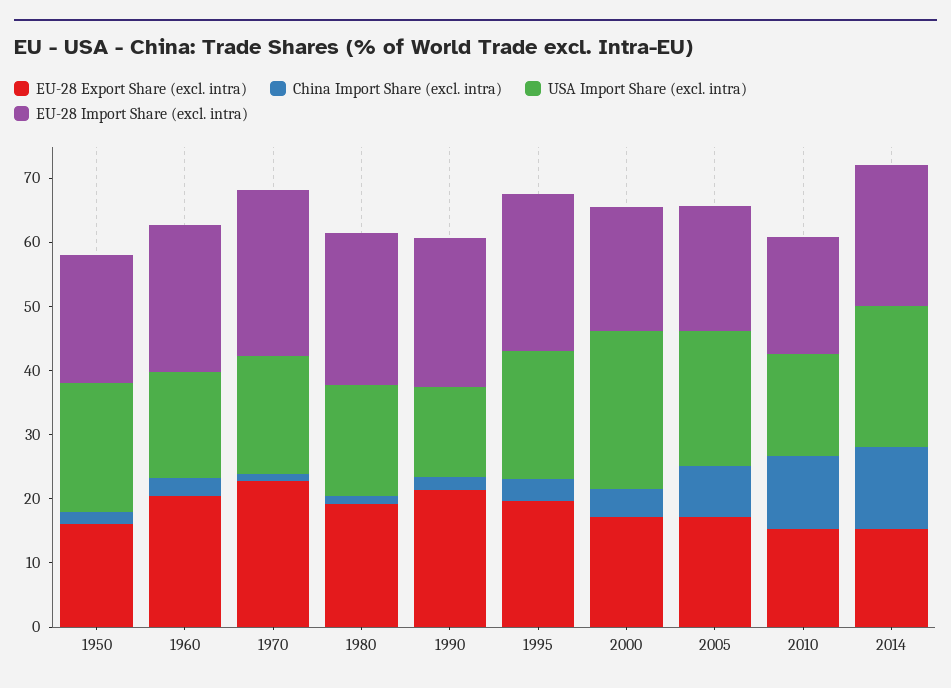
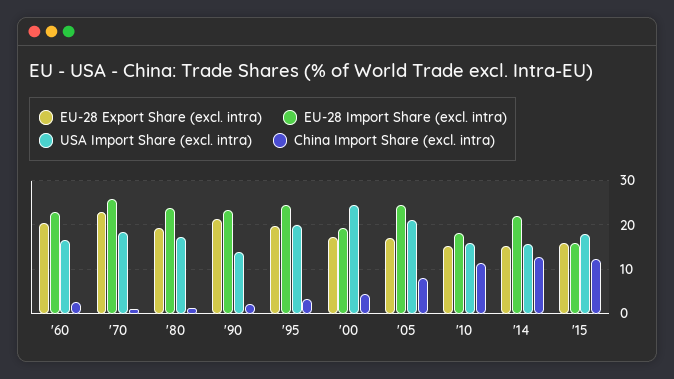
EU-28 Export Share (excl. intra), 1950: 16 -> none
China Import Share (excl. intra), 1950: 2 -> none
USA Import Share (excl. intra), 1950: 20 -> none
EU-28 Import Share (excl. intra), 1950: 20 -> none
EU-28 Import Share (excl. intra), 2005: 20 -> 24
USA Import Share (excl. intra), 2014: 22 -> 16
EU-28 Export Share (excl. intra), '15: none -> 16
EU-28 Import Share (excl. intra), '15: none -> 16
USA Import Share (excl. intra), '15: none -> 18
China Import Share (excl. intra), '15: none -> 12

